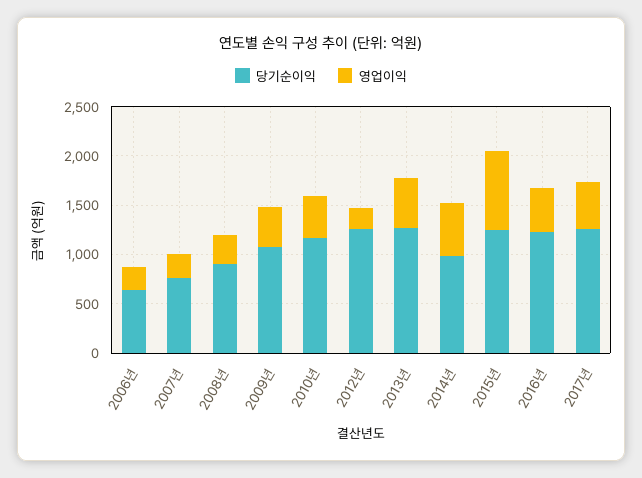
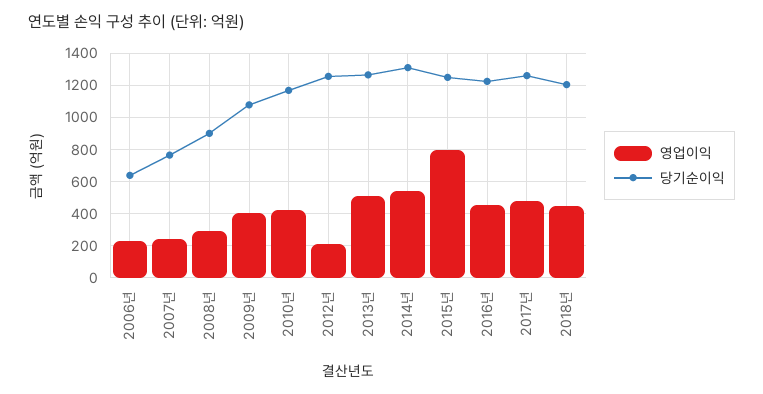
당기순이익, 2014년: 1000 -> 1300
영업이익, 2018년: none -> 450
당기순이익, 2018년: none -> 1200

